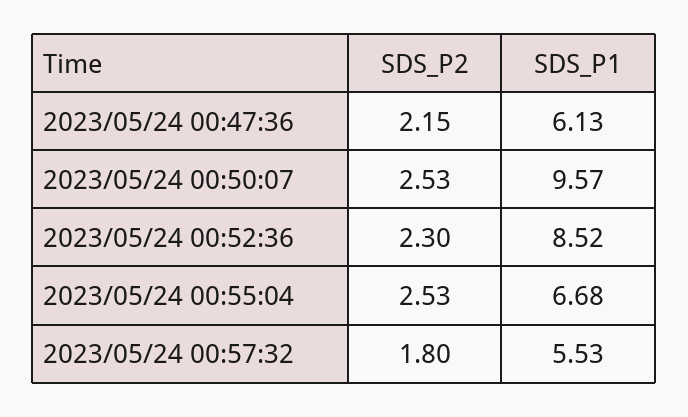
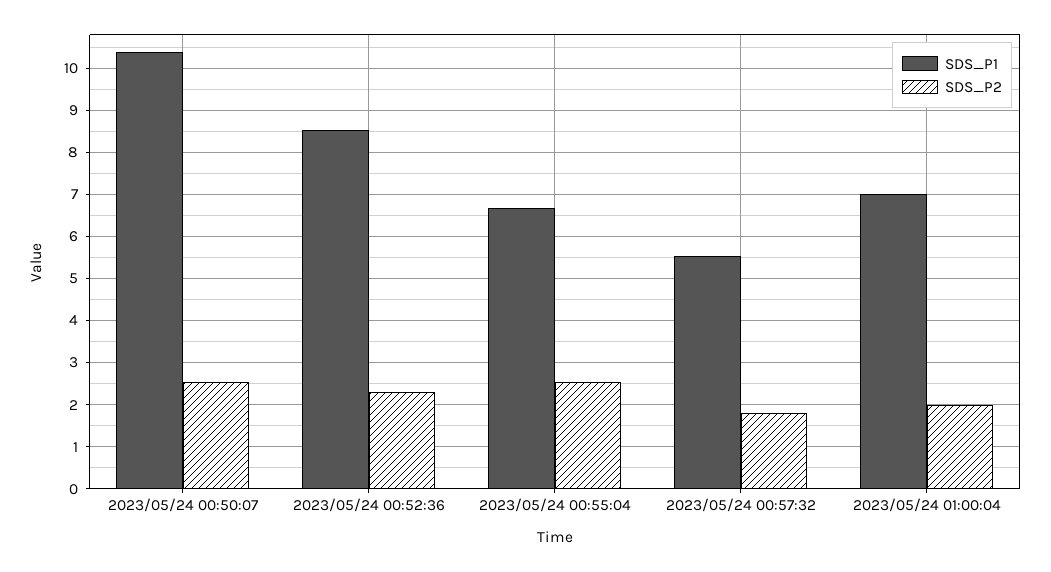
SDS_P2, 2023/05/24 00:47:36: 2.15 -> none
SDS_P1, 2023/05/24 00:47:36: 6.13 -> none
SDS_P1, 2023/05/24 00:50:07: 9.57 -> 10.4
SDS_P1, 2023/05/24 01:00:04: none -> 7
SDS_P2, 2023/05/24 01:00:04: none -> 2

